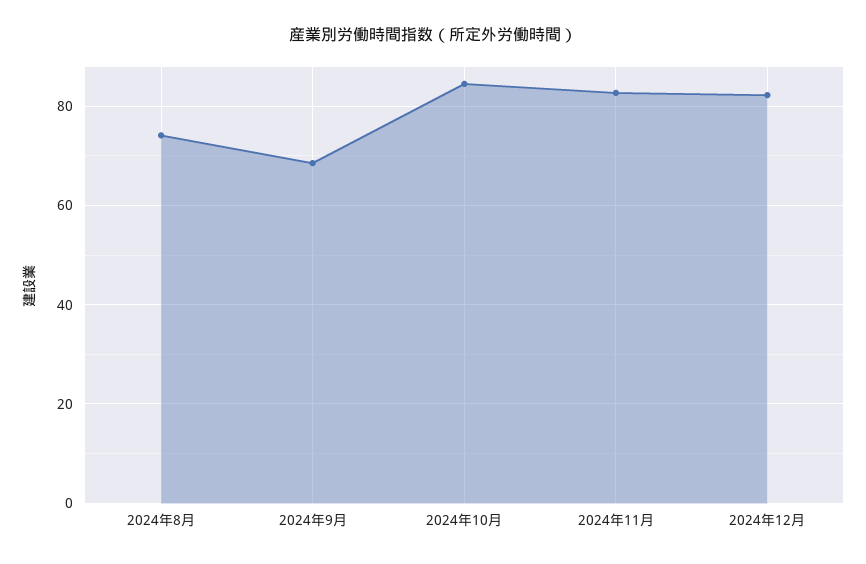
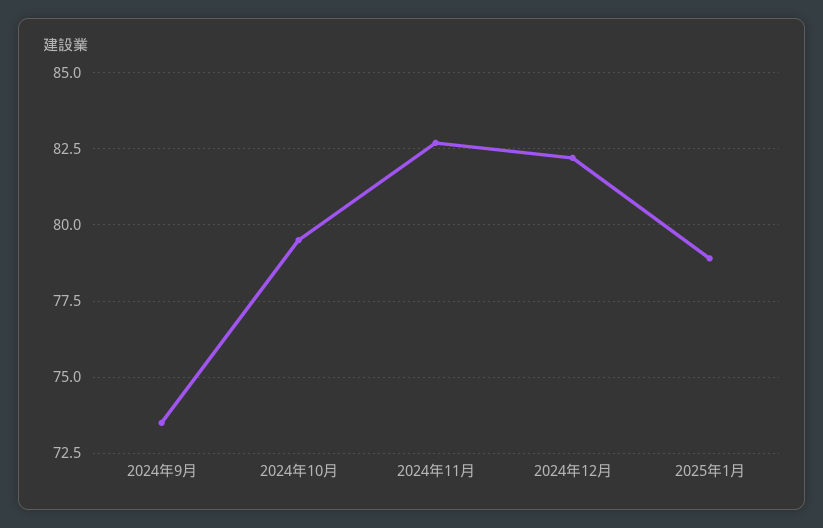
2024年8月: 74 -> none
2024年9月: 68 -> 73.5
2024年10月: 84 -> 79.5
2025年1月: none -> 79

